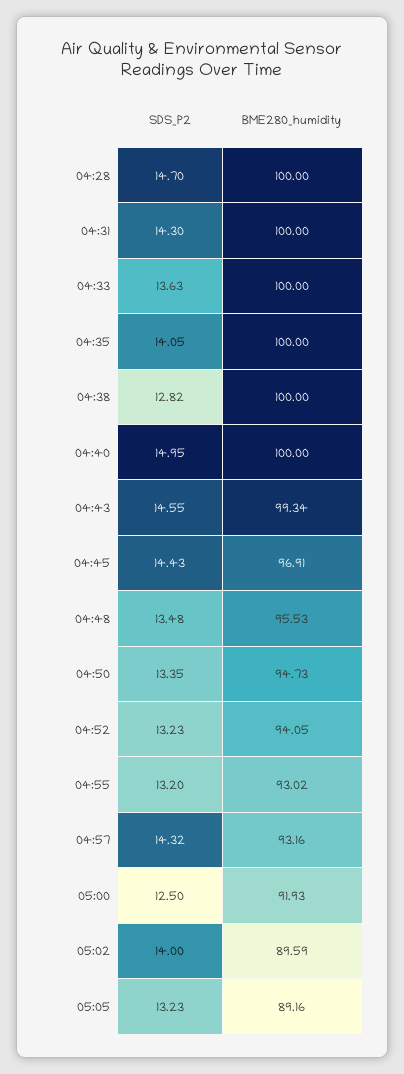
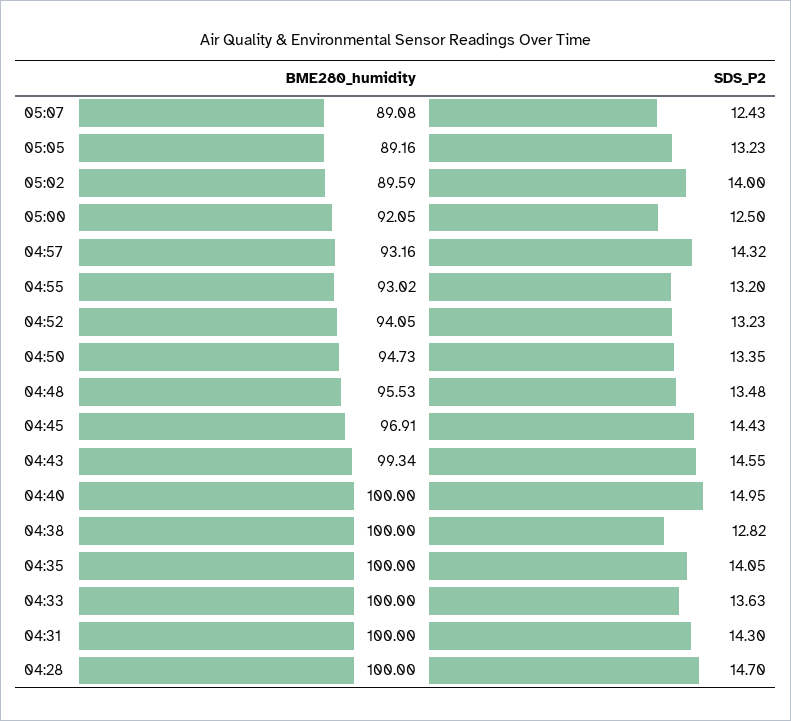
BME280_humidity, 05:00: 91.93 -> 92.05
BME280_humidity, 05:07: none -> 89.08
SDS_P2, 05:07: none -> 12.43

